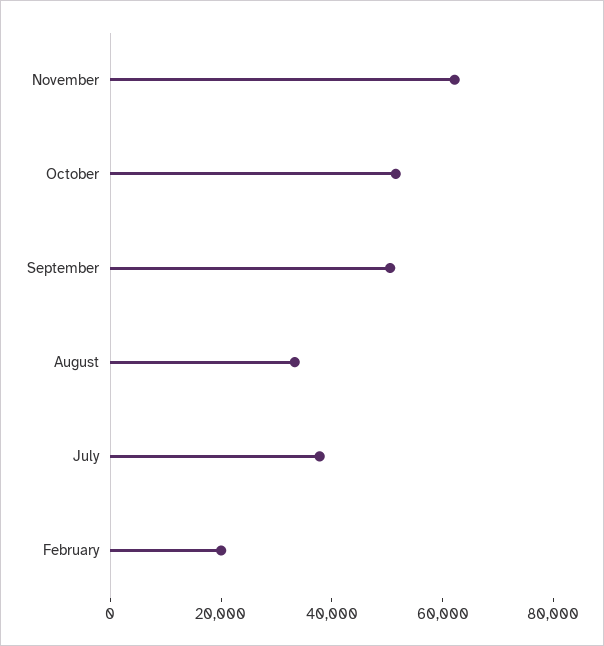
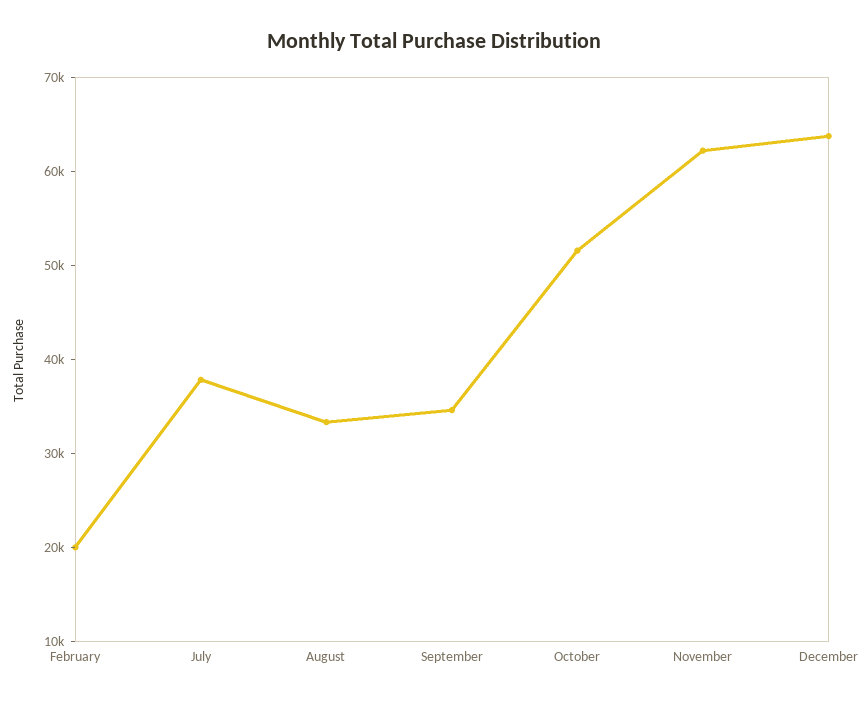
September: 50000 -> 34000
December: none -> 64000

